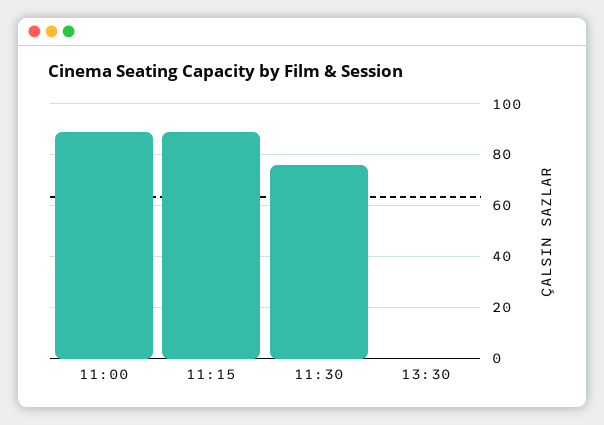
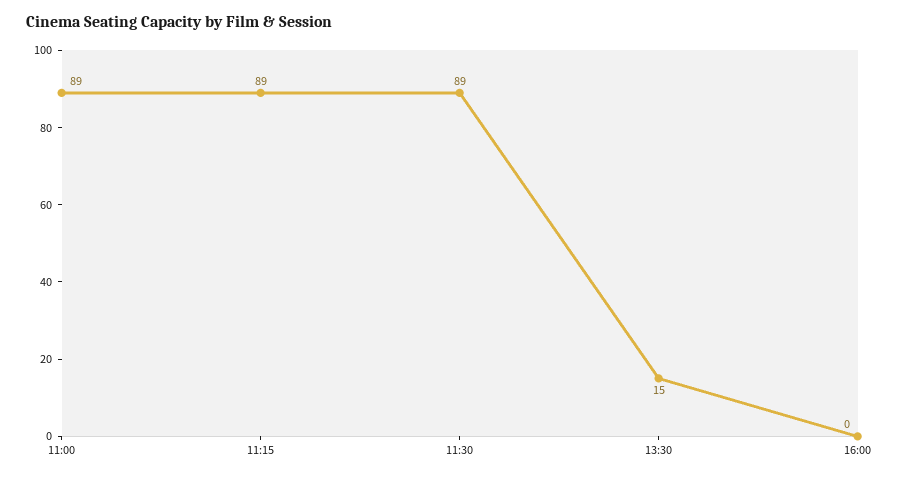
11:30: 75 -> 89
13:30: 0 -> 15
16:00: none -> 0

